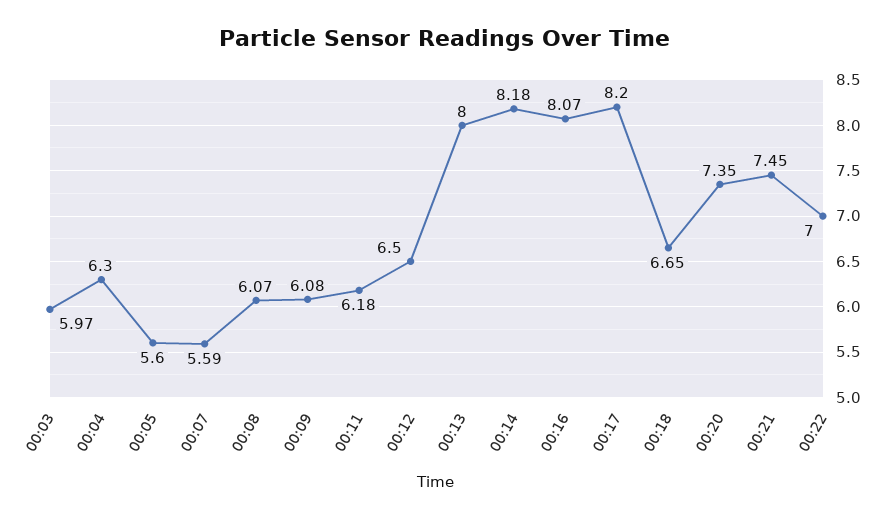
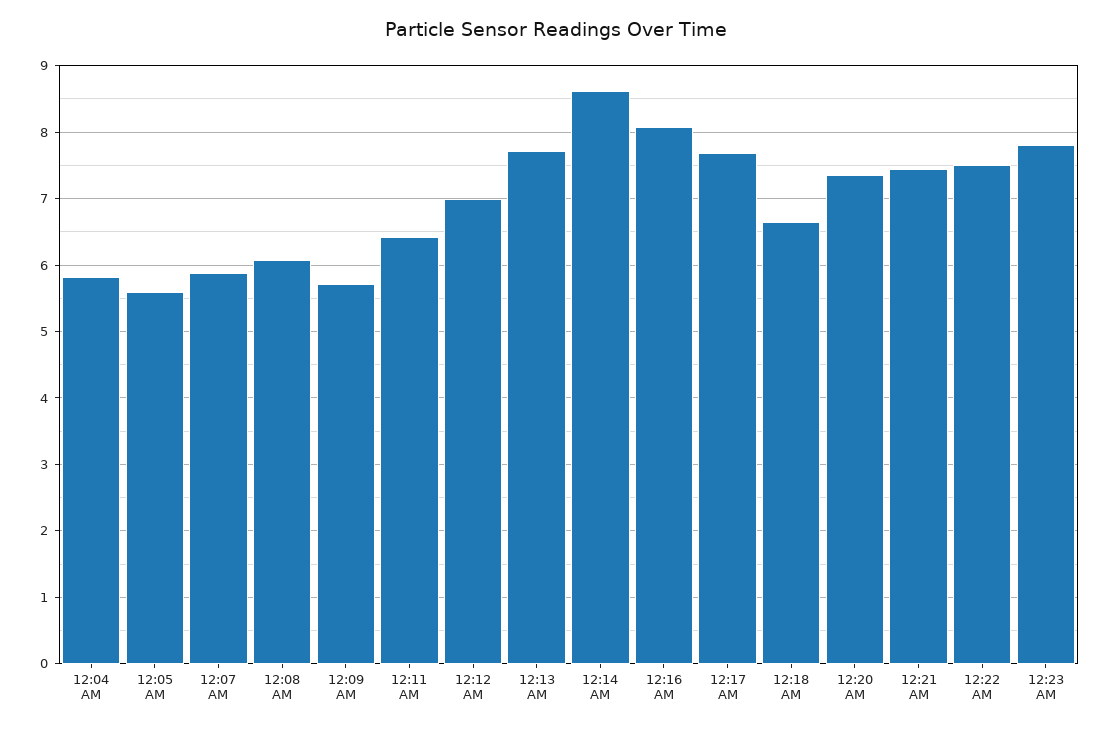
00:03: 5.97 -> none
00:04: 6.3 -> 5.8
00:07: 5.59 -> 5.9
00:09: 6.08 -> 5.7
00:11: 6.18 -> 6.4
00:12: 6.5 -> 7
00:13: 8 -> 7.7
00:14: 8.18 -> 8.6
00:17: 8.2 -> 7.7
00:22: 7 -> 7.5
12:23 AM: none -> 7.8

